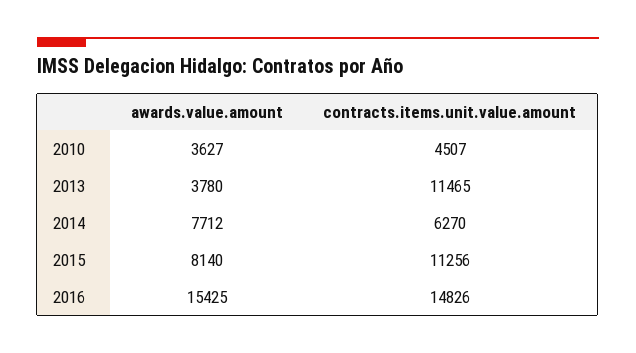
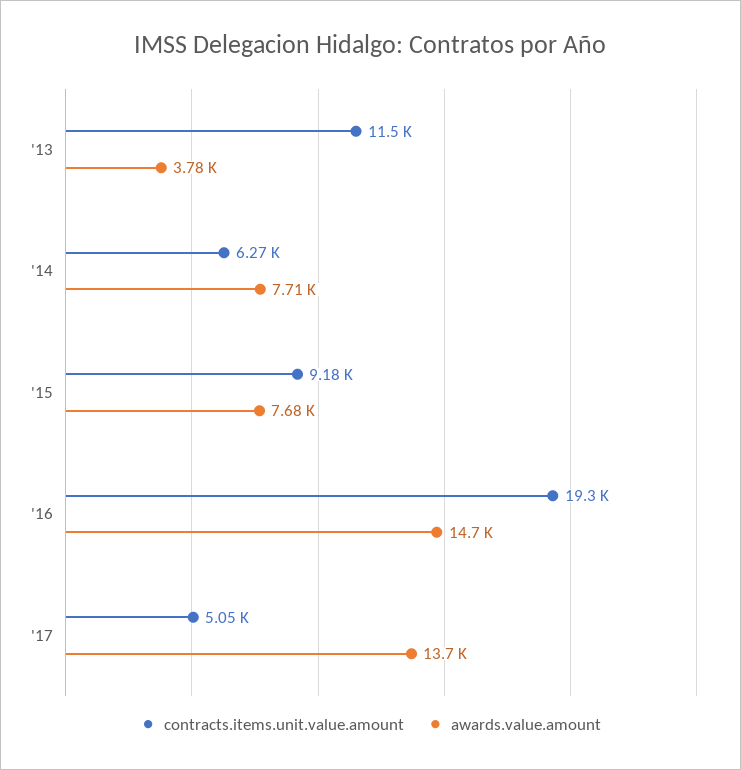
awards.value.amount, 2010: 3627 -> none
contracts.items.unit.value.amount, 2010: 4507 -> none
awards.value.amount, 2015: 8140 -> 7680
contracts.items.unit.value.amount, 2015: 11256 -> 9180
awards.value.amount, 2016: 15425 -> 14700
contracts.items.unit.value.amount, 2016: 14826 -> 19300
contracts.items.unit.value.amount, '17: none -> 5050
awards.value.amount, '17: none -> 13700

